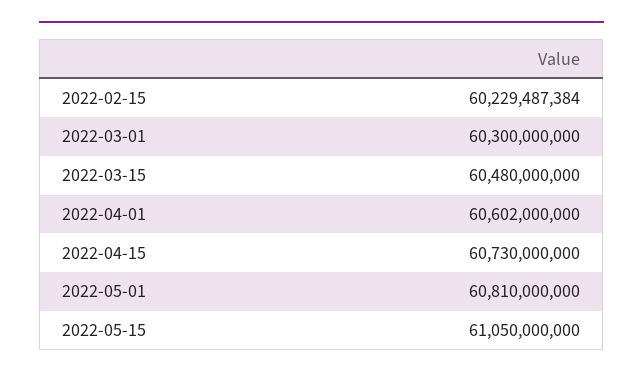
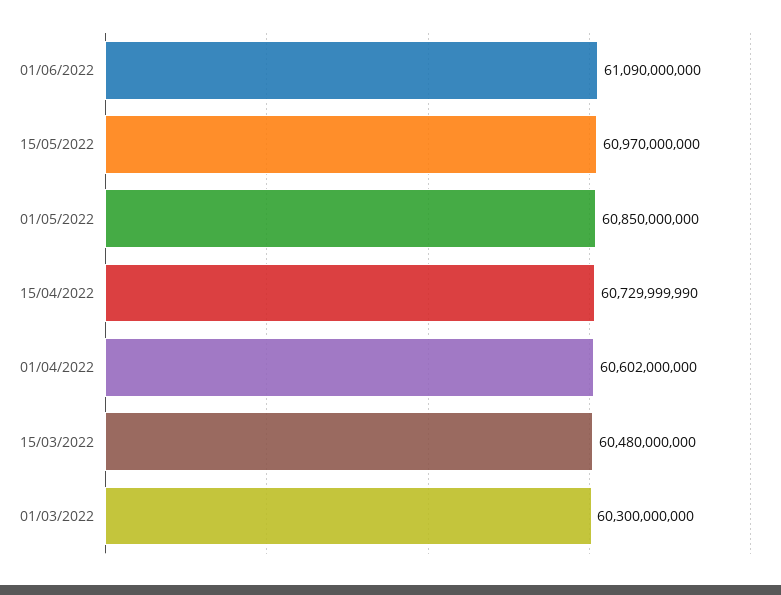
2022-02-15: 60229487384 -> none
2022-04-15: 60730000000 -> 60729999990
2022-05-01: 60810000000 -> 60850000000
2022-05-15: 61050000000 -> 60970000000
01/06/2022: none -> 61090000000

